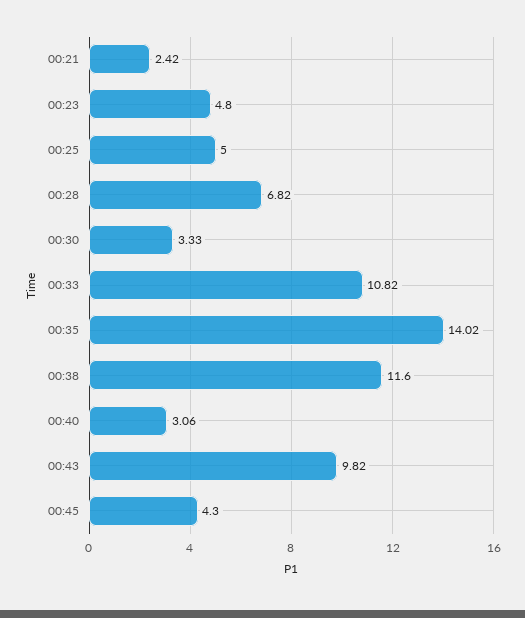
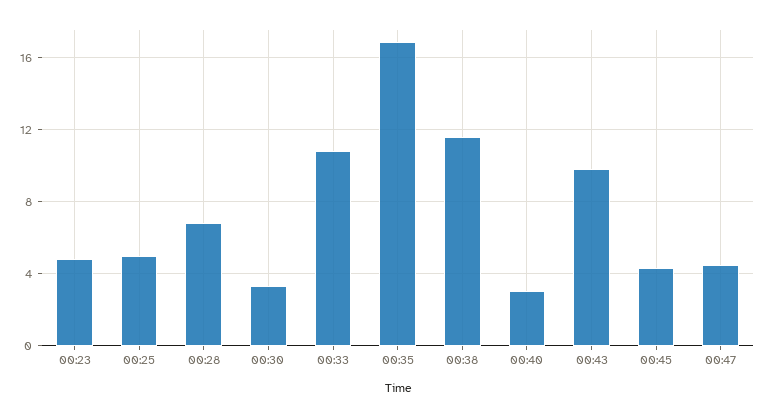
00:21: 2.42 -> none
00:35: 14.02 -> 17
00:47: none -> 4.5

